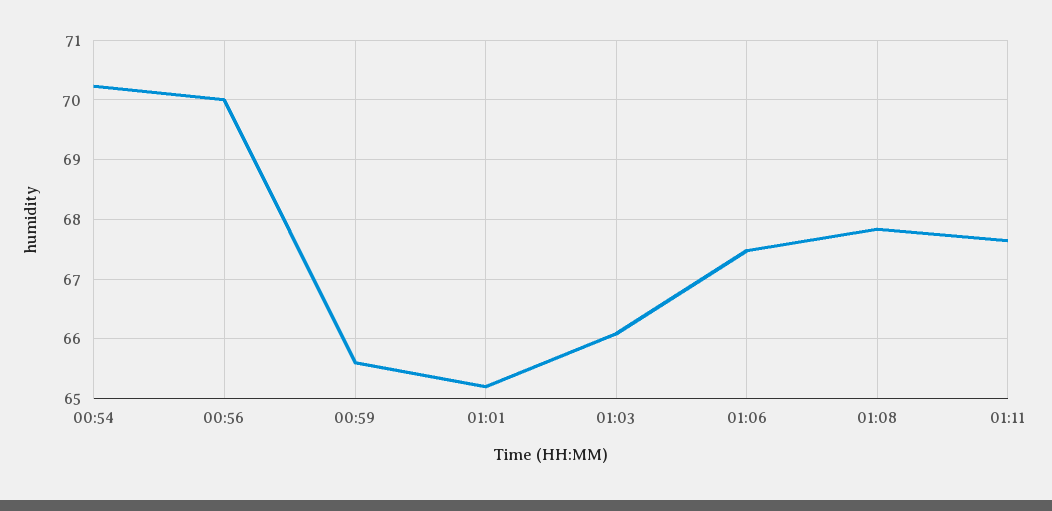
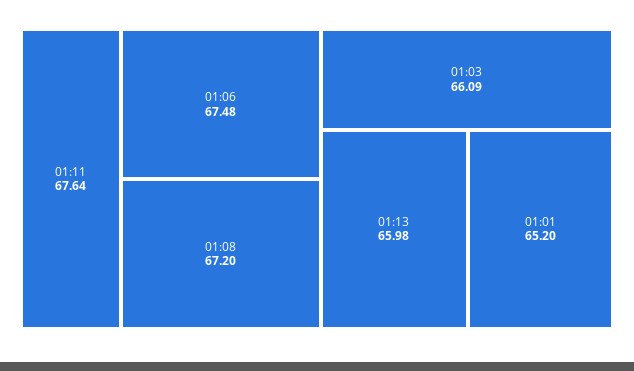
00:54: 70.2 -> none
00:56: 70 -> none
00:59: 65.6 -> none
01:08: 67.8 -> 67.2
01:13: none -> 65.98

